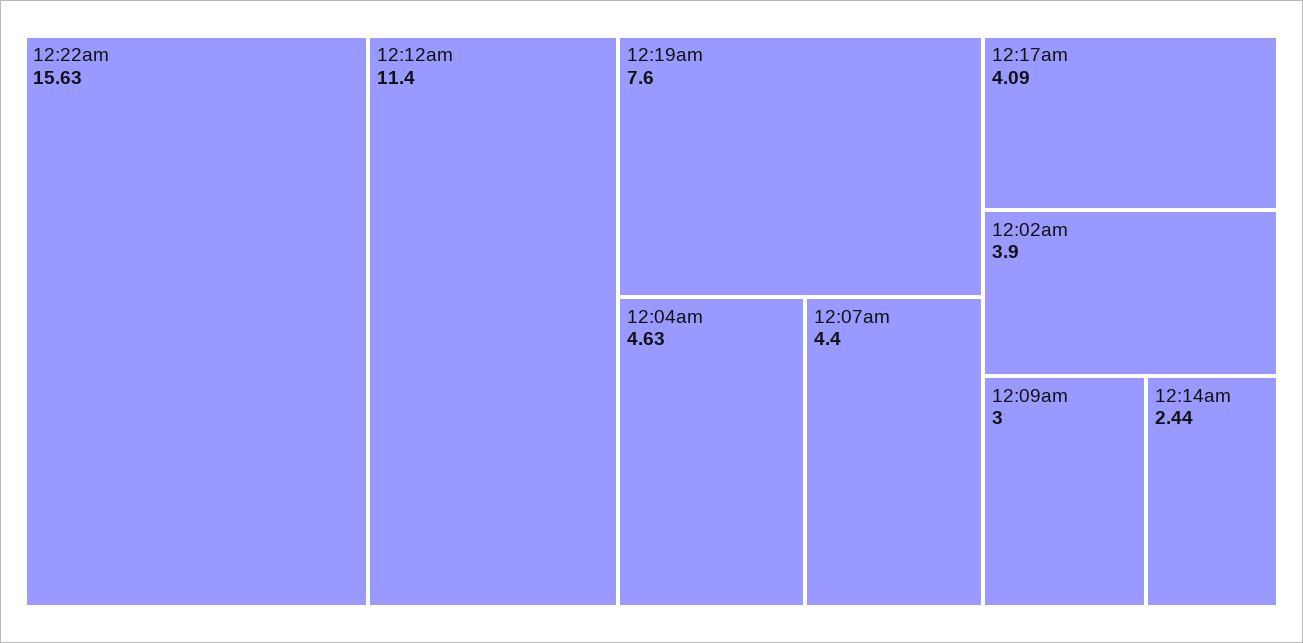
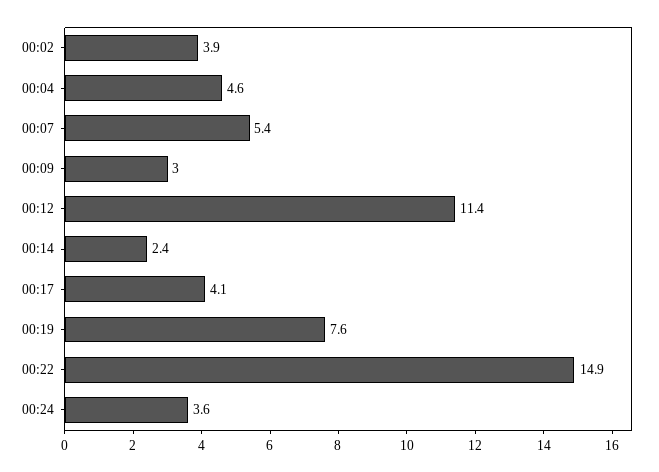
12:22am: 15.63 -> 14.9
12:07am: 4.4 -> 5.4
00:24: none -> 3.6

